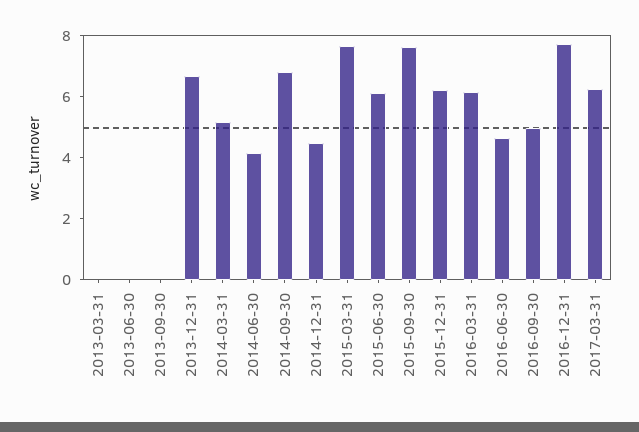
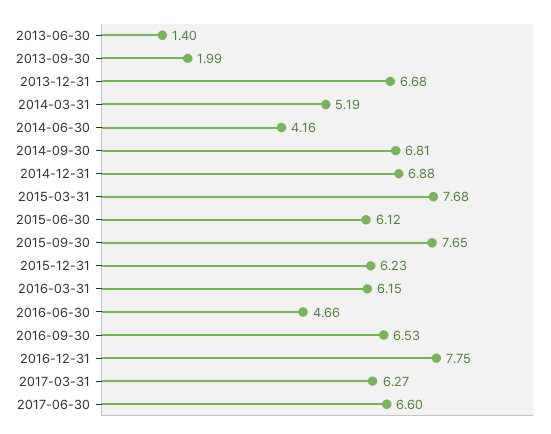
2013-03-31: 0 -> none
2013-06-30: 0 -> 1.4
2013-09-30: 0 -> 1.99
2014-12-31: 4.5 -> 6.88
2016-09-30: 5 -> 6.53
2017-06-30: none -> 6.6

